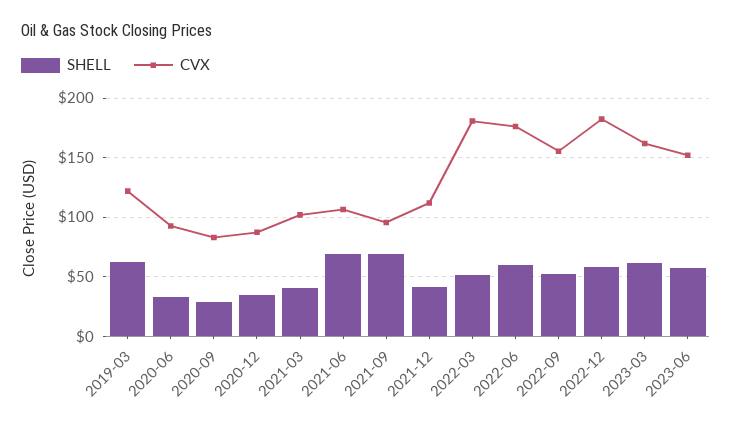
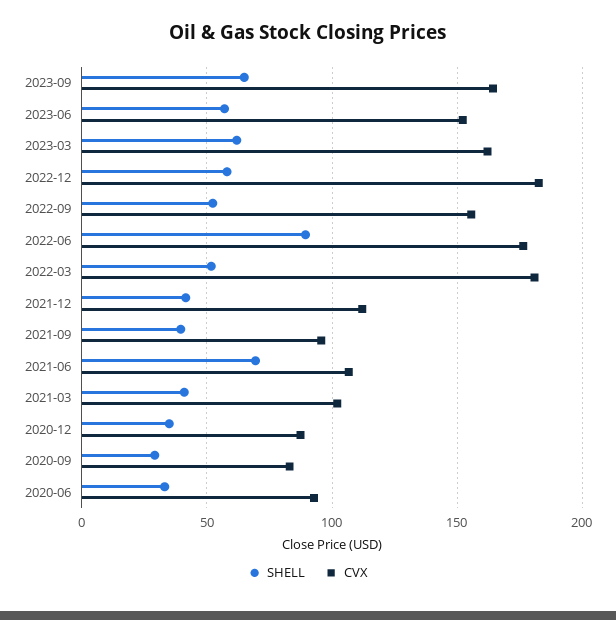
SHELL, 2019-03: 60 -> none
CVX, 2019-03: 120 -> none
SHELL, 2021-09: 70 -> 40
SHELL, 2022-06: 60 -> 90
SHELL, 2023-09: none -> 65
CVX, 2023-09: none -> 165

